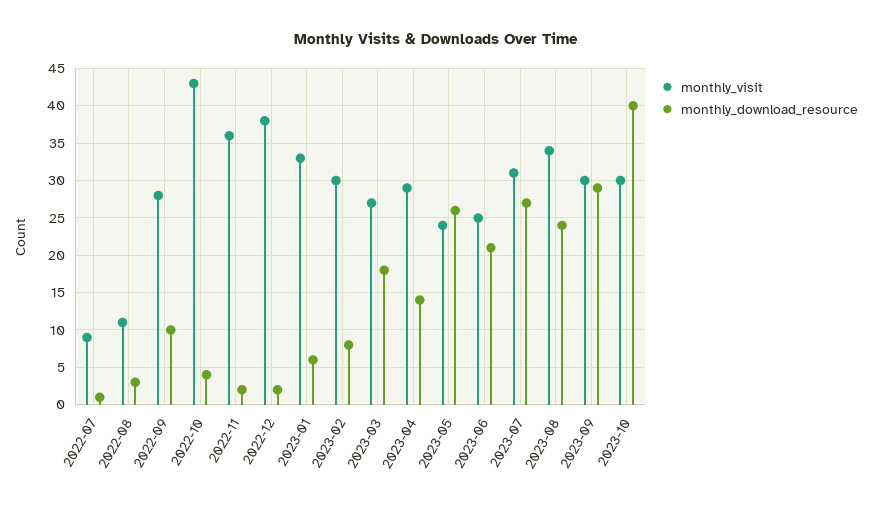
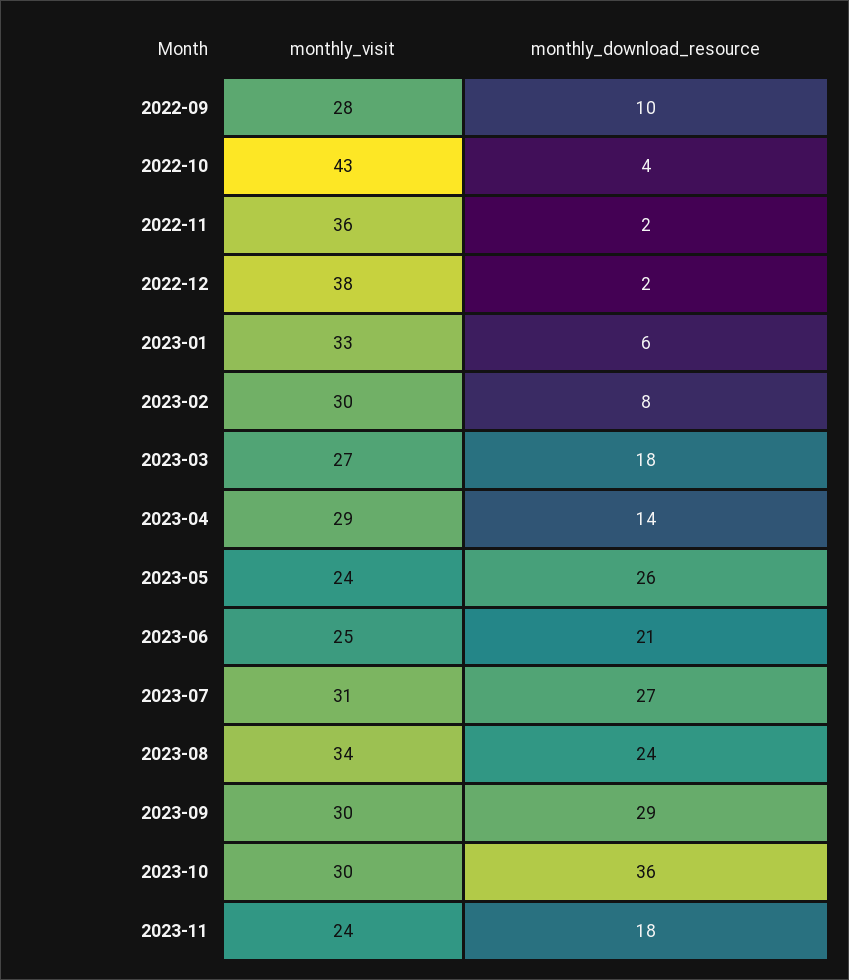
monthly_visit, 2022-07: 9 -> none
monthly_download_resource, 2022-07: 1 -> none
monthly_visit, 2022-08: 11 -> none
monthly_download_resource, 2022-08: 3 -> none
monthly_download_resource, 2023-10: 40 -> 36
monthly_visit, 2023-11: none -> 24
monthly_download_resource, 2023-11: none -> 18

